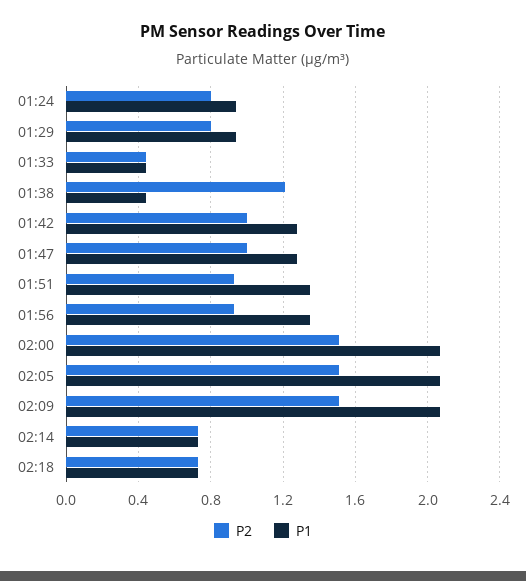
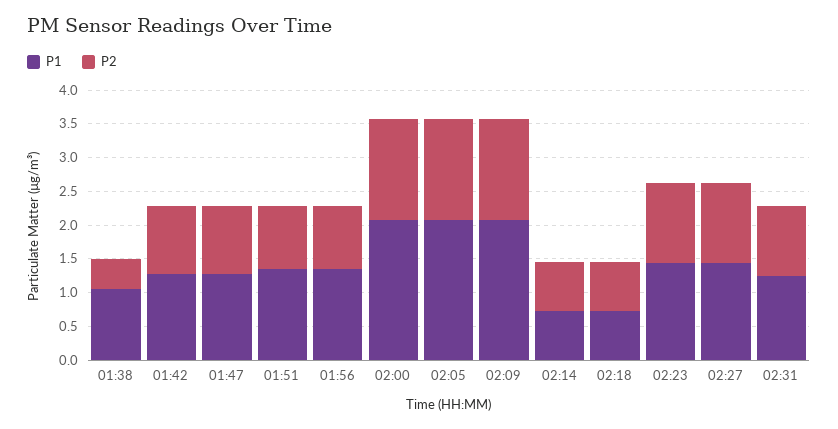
P2, 01:24: 0.8 -> none
P1, 01:24: 0.95 -> none
P2, 01:29: 0.8 -> none
P1, 01:29: 0.95 -> none
P2, 01:33: 0.45 -> none
P1, 01:33: 0.45 -> none
P2, 01:38: 1.2 -> 0.5
P1, 01:38: 0.45 -> 1
P1, 02:23: none -> 1.5
P2, 02:23: none -> 1.25
P1, 02:27: none -> 1.5
P2, 02:27: none -> 1.25
P1, 02:31: none -> 1.25
P2, 02:31: none -> 1

